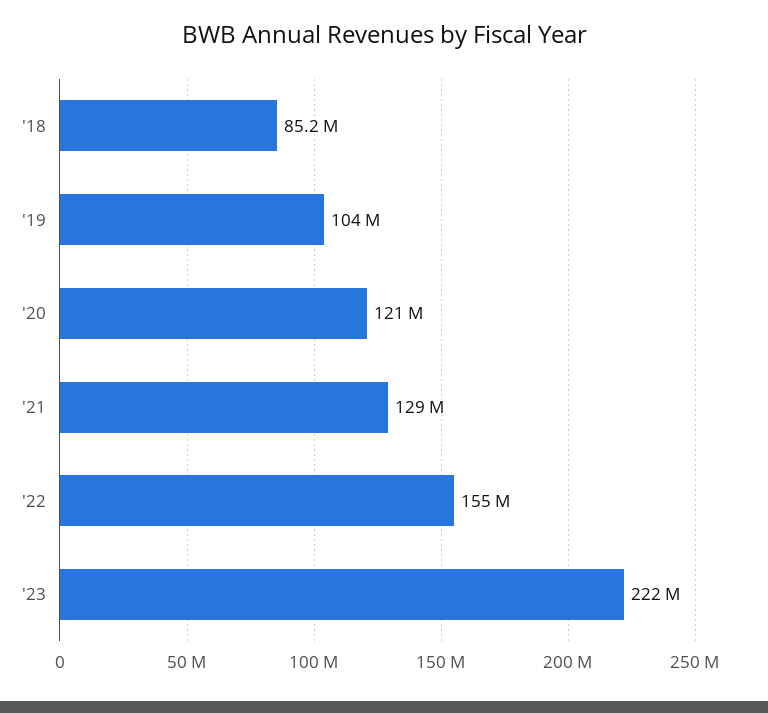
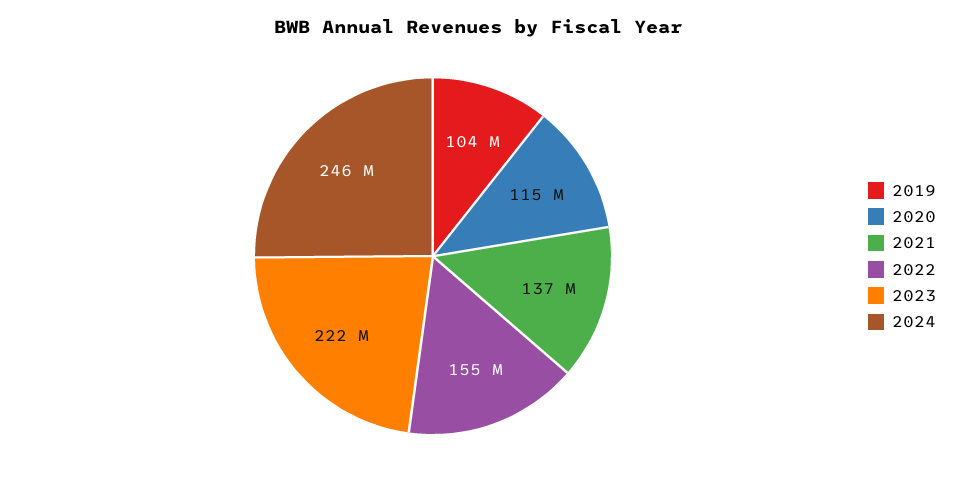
'18: 85200000 -> none
'20: 121000000 -> 115000000
'21: 129000000 -> 137000000
2024: none -> 246000000

